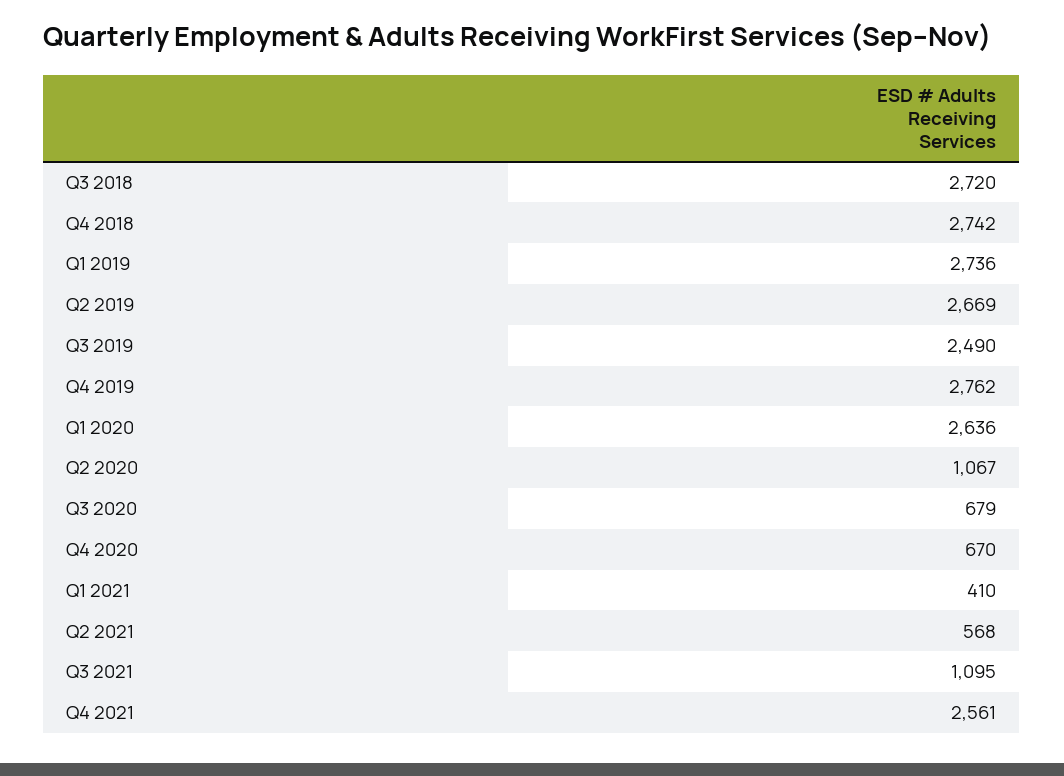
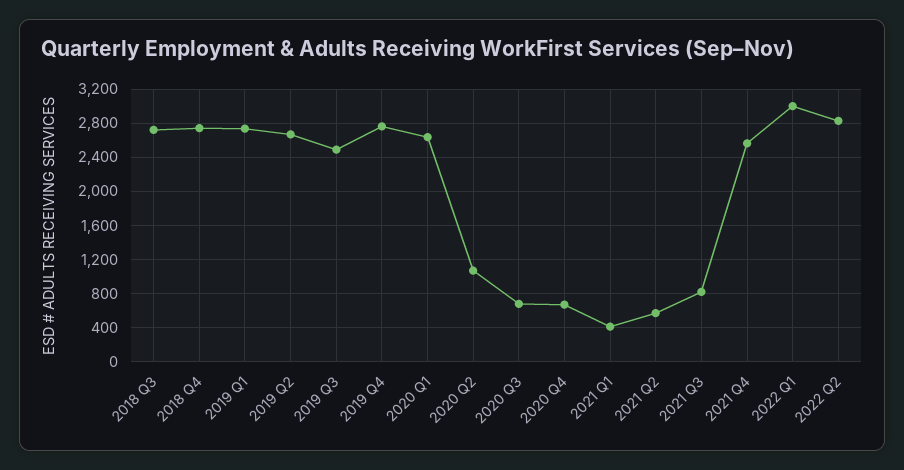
Q3 2021: 1095 -> 800
2022 Q1: none -> 3000
2022 Q2: none -> 2800

